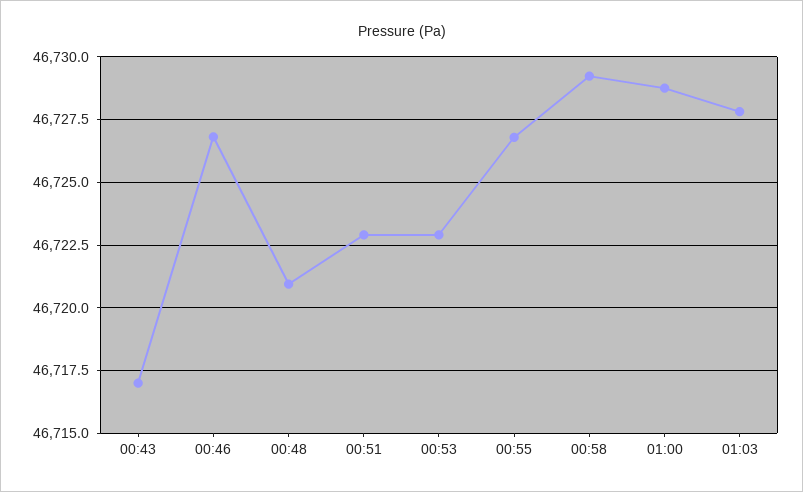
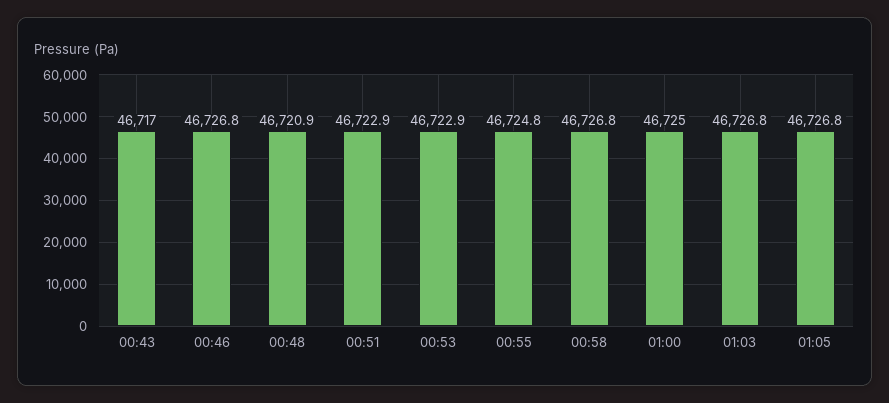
00:55: 46726.75 -> 46724.8
00:58: 46729.25 -> 46726.8
01:00: 46728.75 -> 46725
01:03: 46727.75 -> 46726.8
01:05: none -> 46726.8

